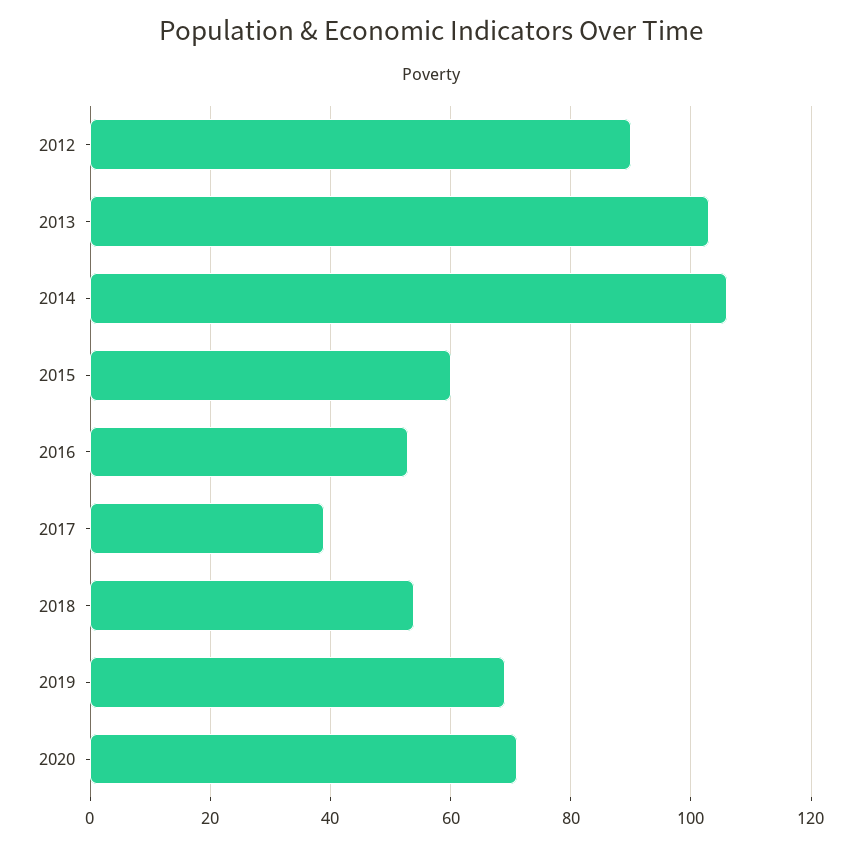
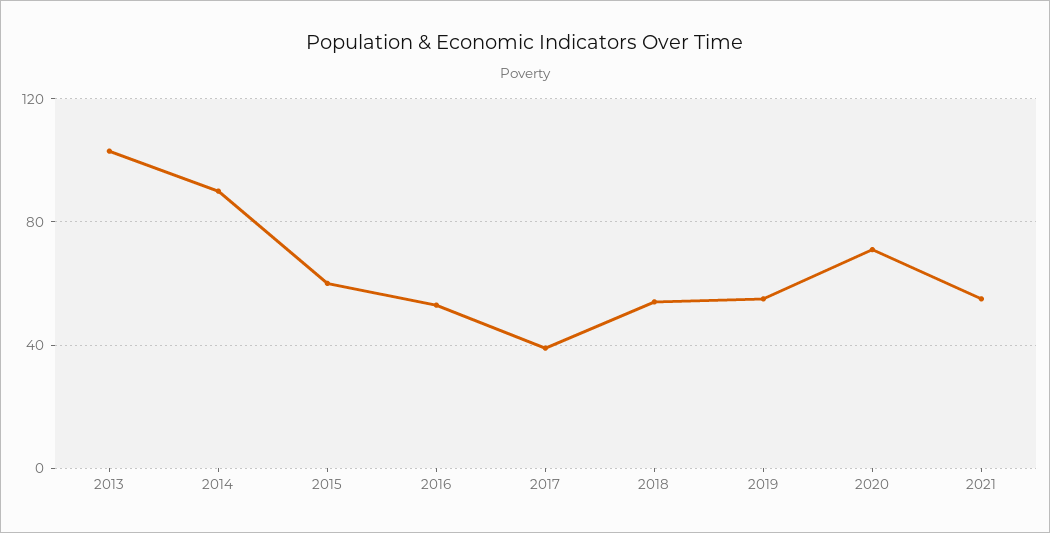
2012: 90 -> none
2014: 105 -> 90
2019: 70 -> 55
2021: none -> 55

